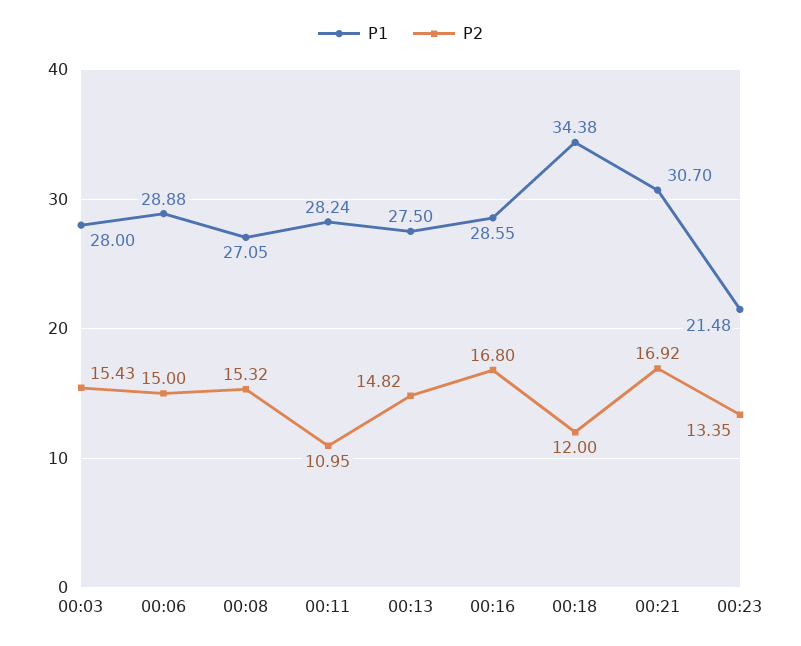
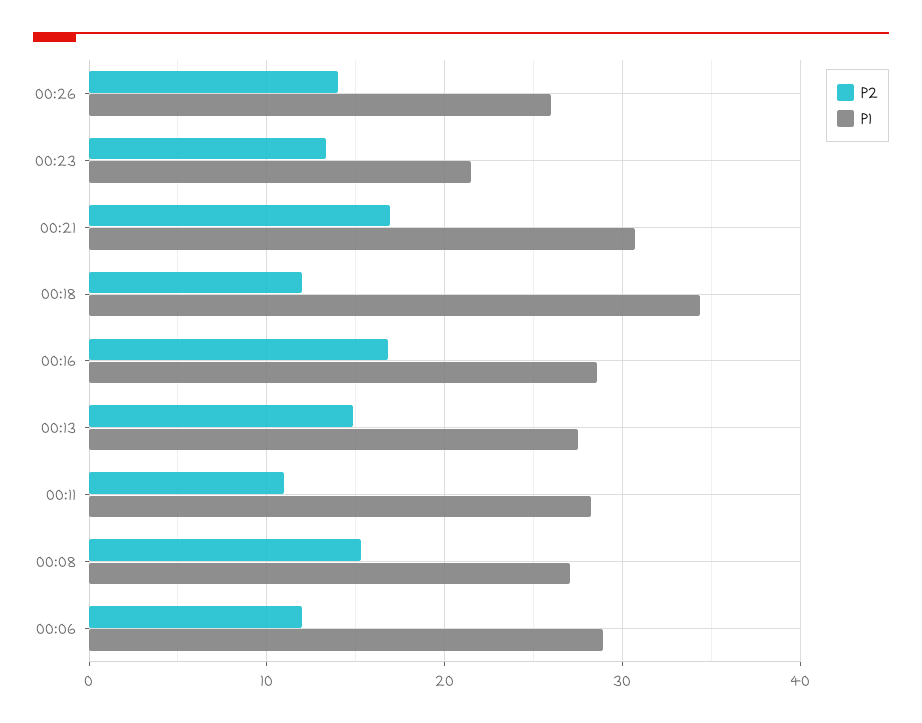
P1, 00:03: 28 -> none
P2, 00:03: 15.43 -> none
P2, 00:06: 15 -> 12
P2, 00:26: none -> 14
P1, 00:26: none -> 26

